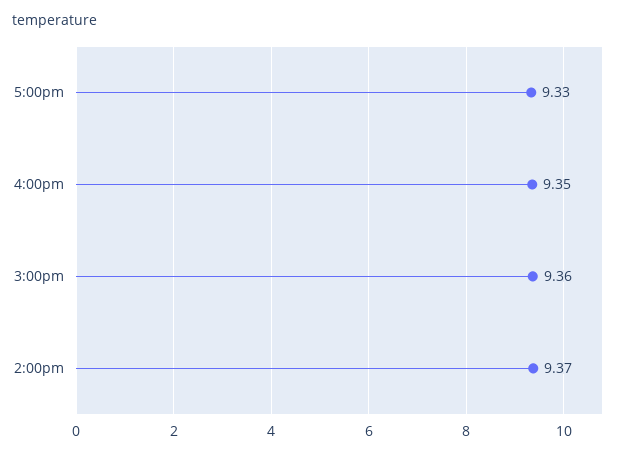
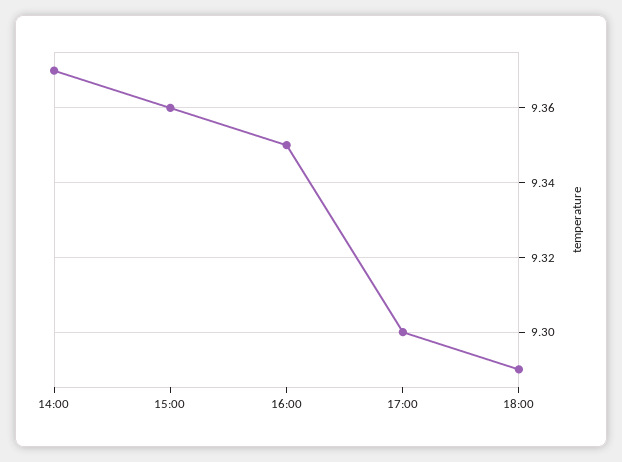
5:00pm: 9.33 -> 9.3
18:00: none -> 9.29

